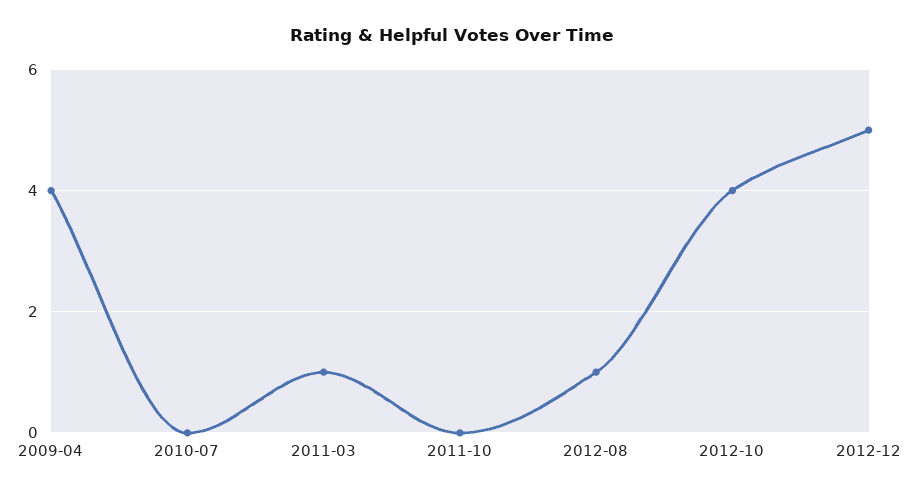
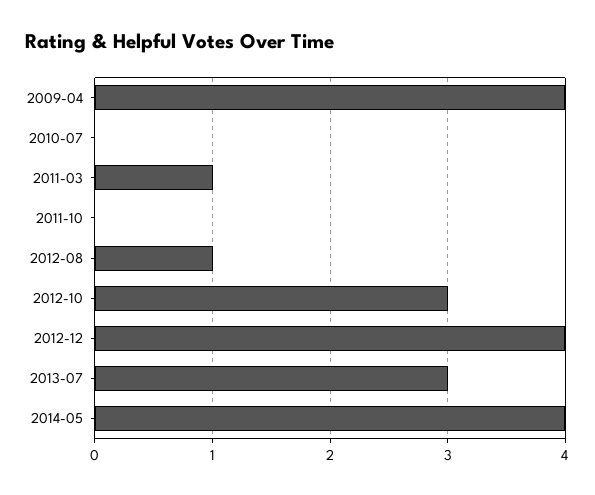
2012-10: 4 -> 3
2012-12: 5 -> 4
2013-07: none -> 3
2014-05: none -> 4

